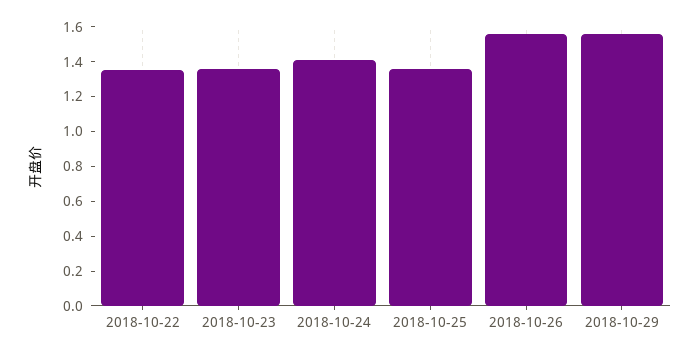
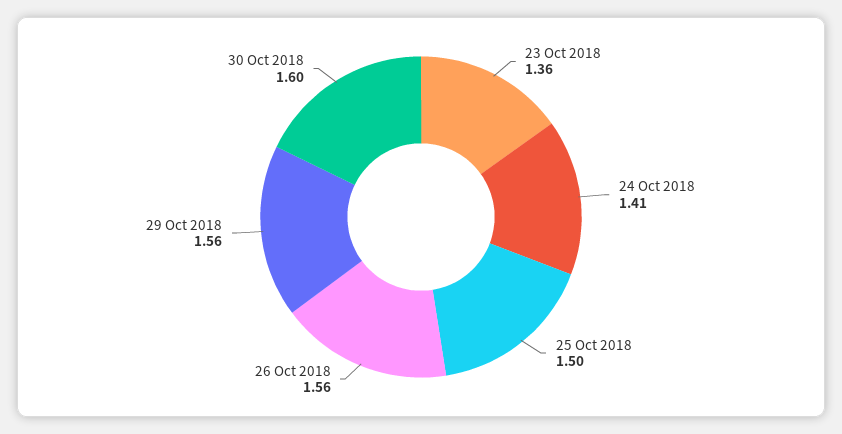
2018-10-22: 1.35 -> none
2018-10-25: 1.35 -> 1.5
30 Oct 2018: none -> 1.6

